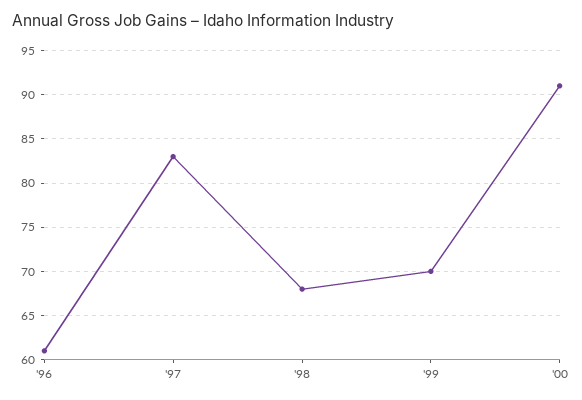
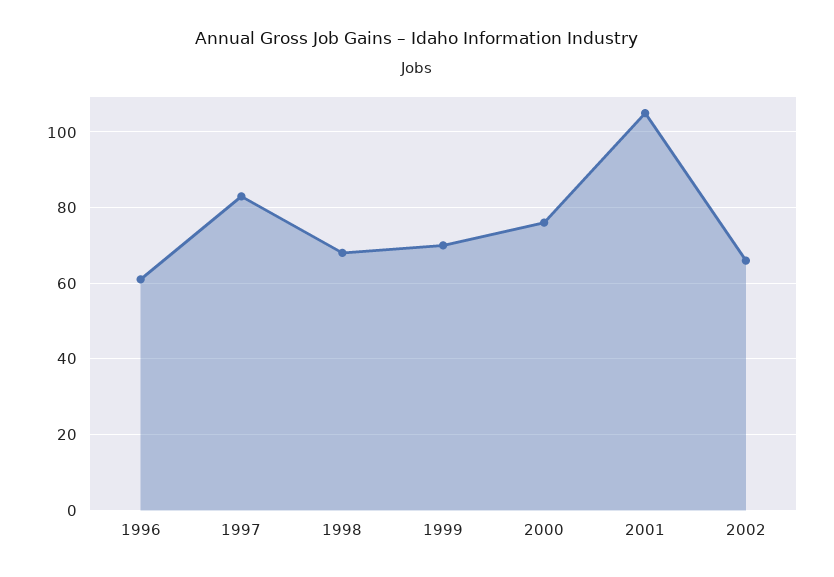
'00: 91 -> 75
2001: none -> 105
2002: none -> 65

